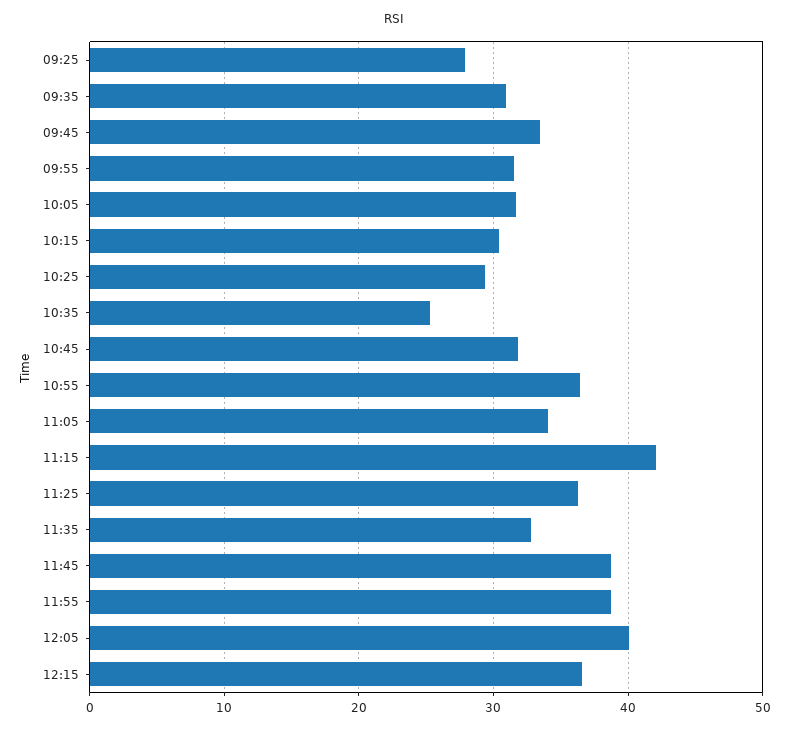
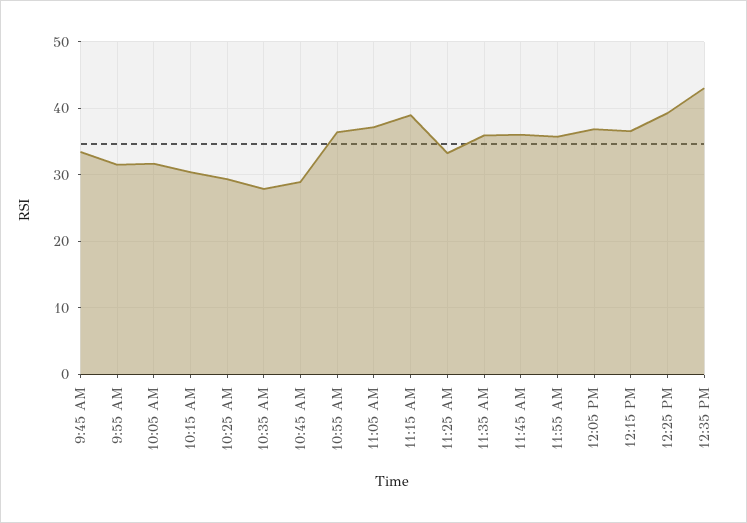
09:25: 28 -> none
09:35: 31 -> none
10:35: 25 -> 28
10:45: 32 -> 29
11:05: 34 -> 37
11:15: 42 -> 39
11:25: 36 -> 33
11:35: 33 -> 36
11:45: 39 -> 36
11:55: 39 -> 36
12:05: 40 -> 37
12:25 PM: none -> 39
12:35 PM: none -> 43

